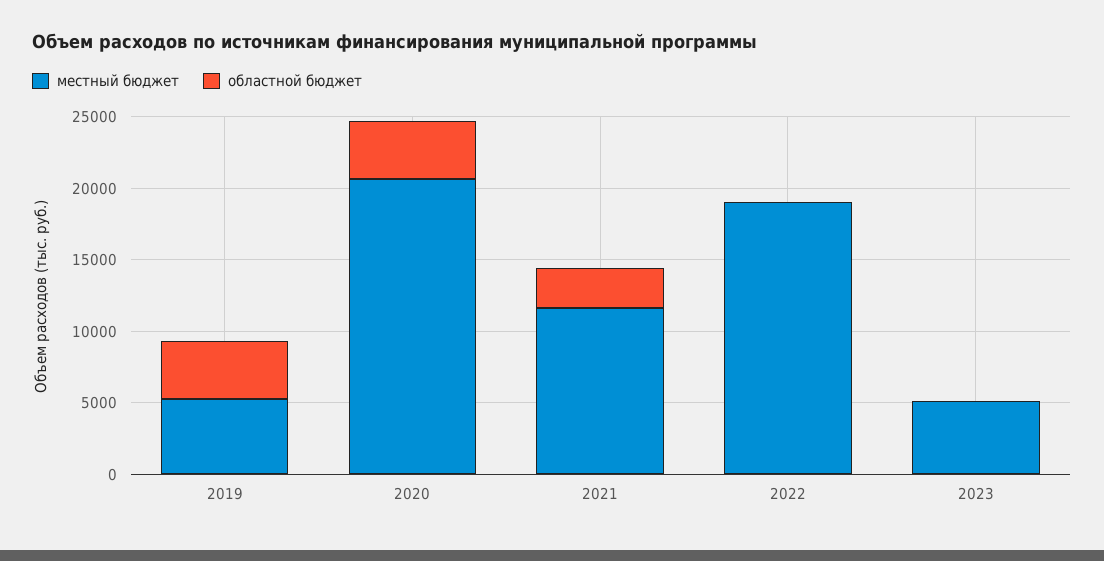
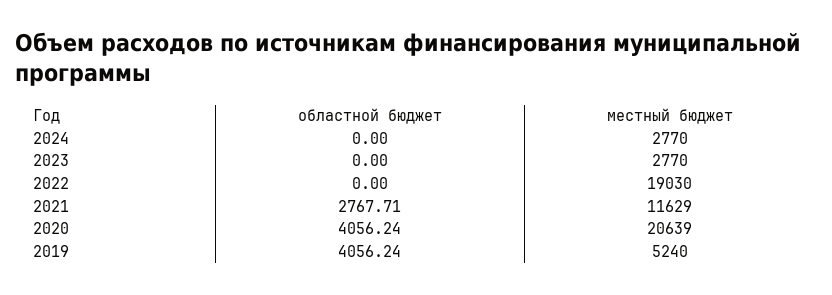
местный бюджет, 2023: 5000 -> 2770
областной бюджет, 2024: none -> 0
местный бюджет, 2024: none -> 2770

